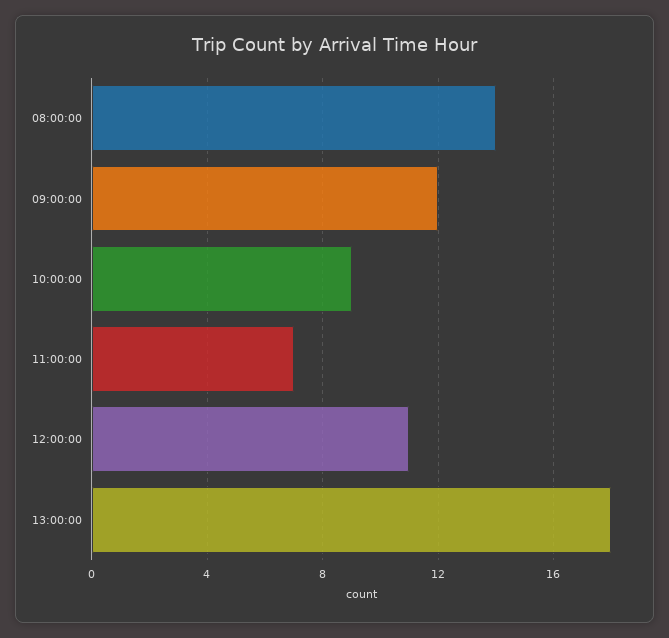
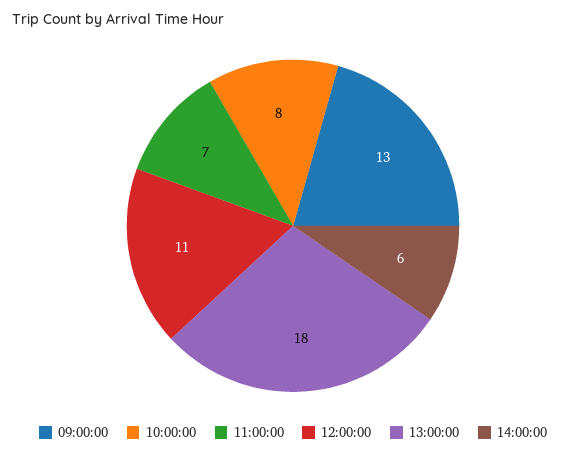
08:00:00: 14 -> none
09:00:00: 12 -> 13
10:00:00: 9 -> 8
14:00:00: none -> 6

